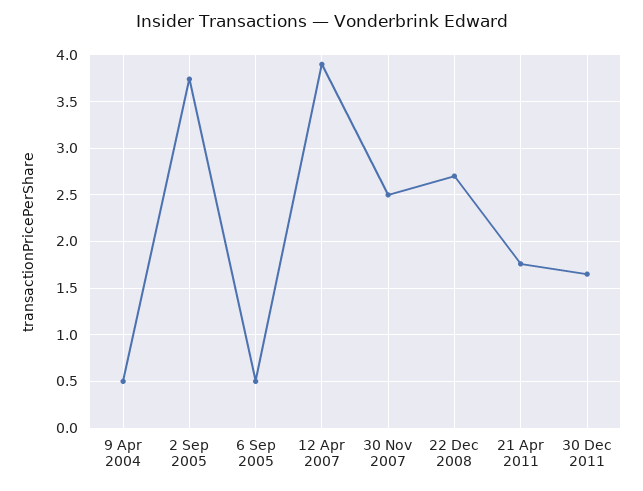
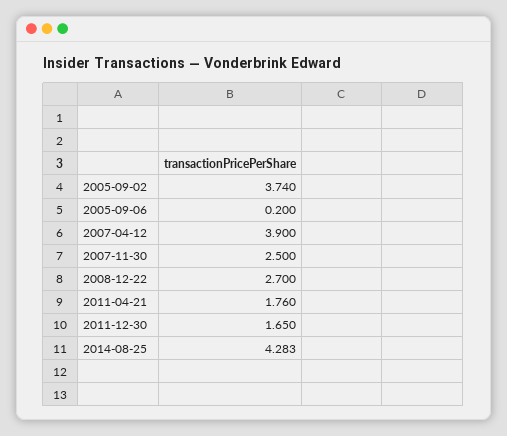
9 Apr 2004: 0.5 -> none
6 Sep 2005: 0.5 -> 0.2
2014-08-25: none -> 4.283

